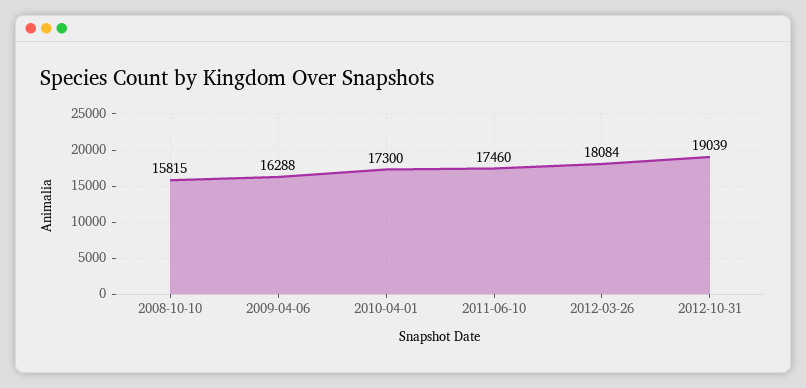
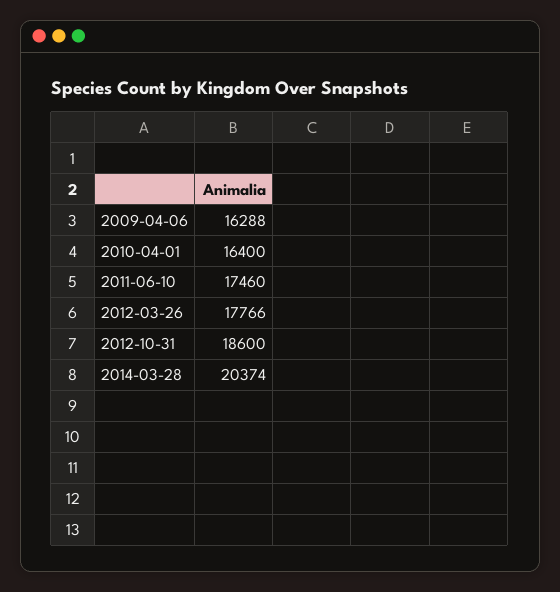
2008-10-10: 15815 -> none
2010-04-01: 17300 -> 16400
2012-03-26: 18084 -> 17766
2012-10-31: 19039 -> 18600
2014-03-28: none -> 20374

